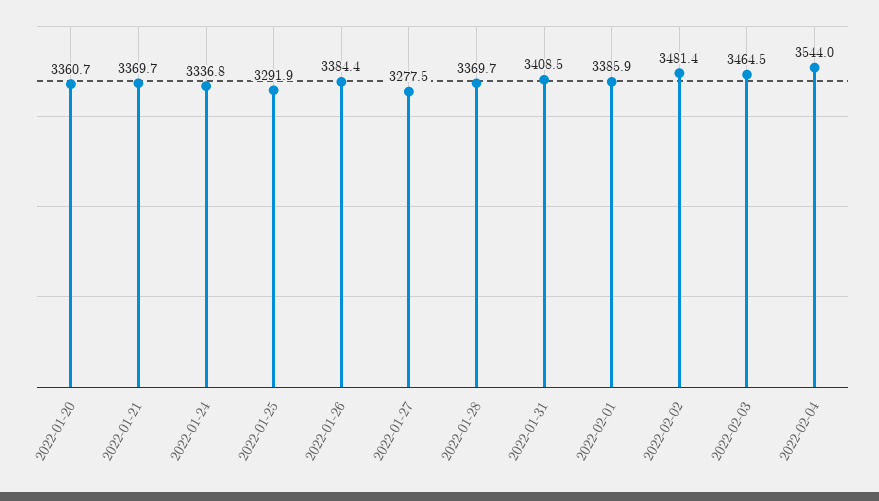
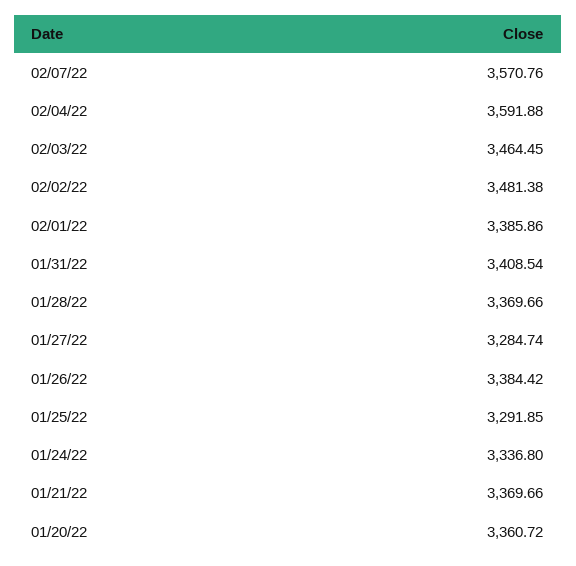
2022-01-27: 3277.5 -> 3284.74
2022-02-04: 3544 -> 3591.88
02/07/22: none -> 3570.76

